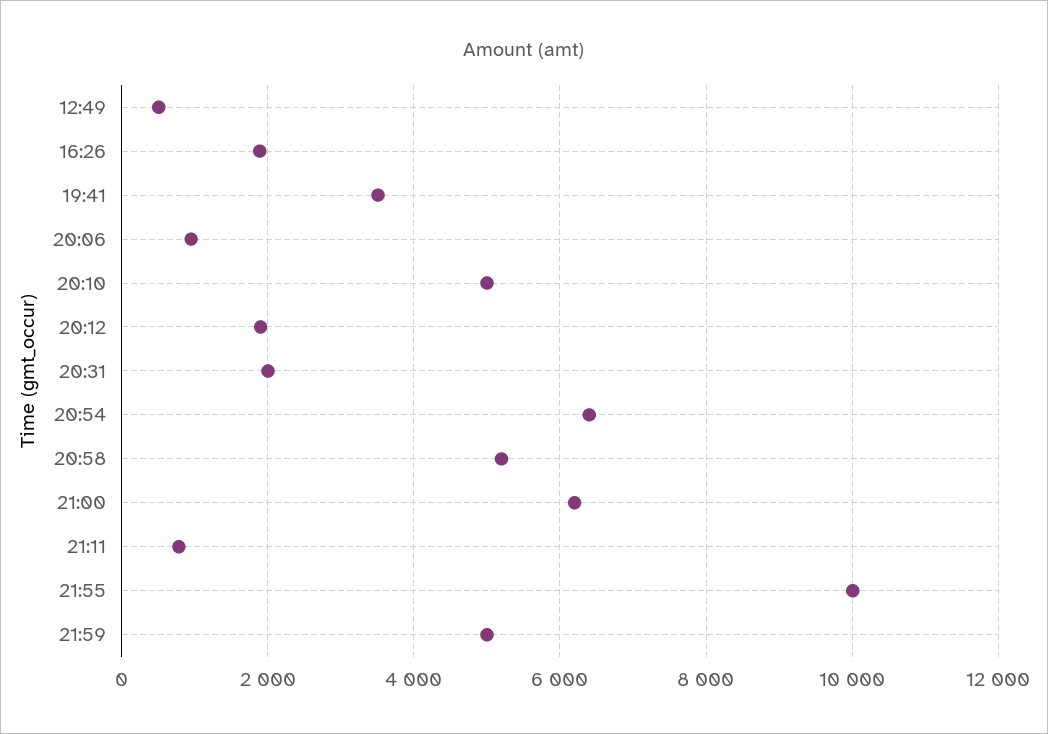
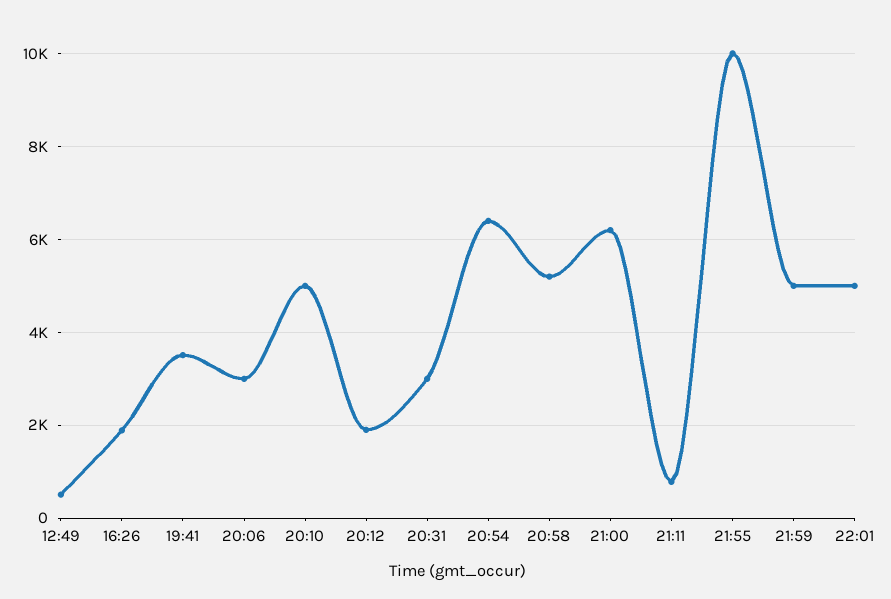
20:06: 1000 -> 3000
20:31: 2000 -> 3000
22:01: none -> 5000

